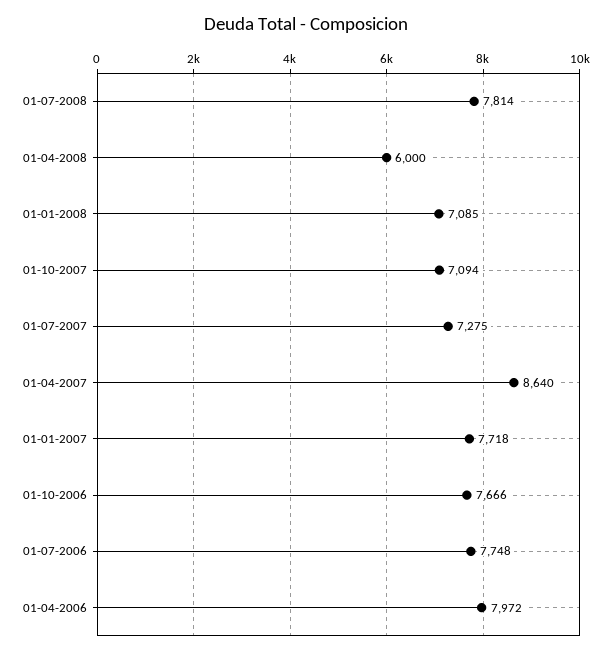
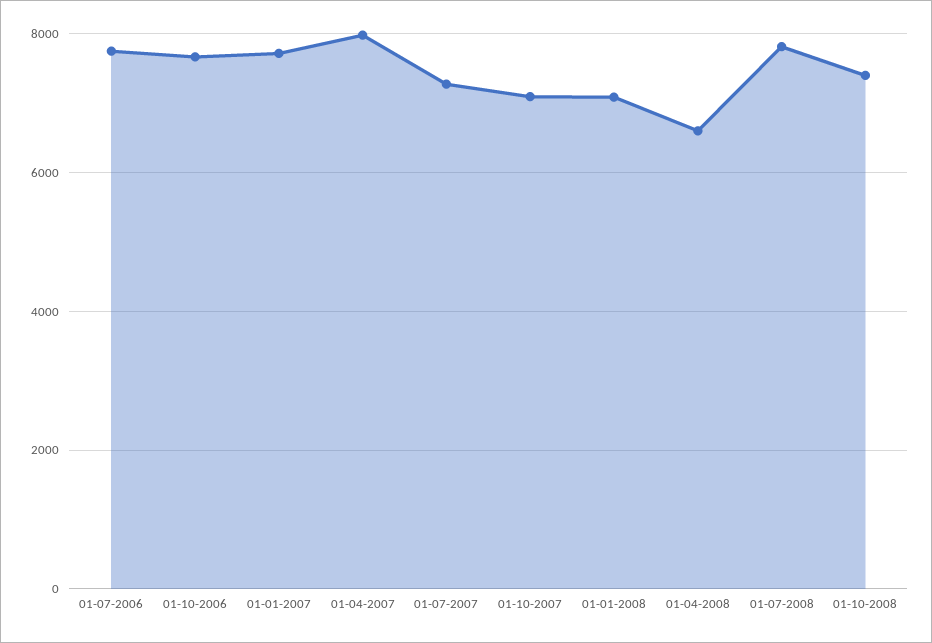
01-04-2008: 6000 -> 6600
01-04-2007: 8640 -> 8000
01-04-2006: 7972 -> none
01-10-2008: none -> 7400

